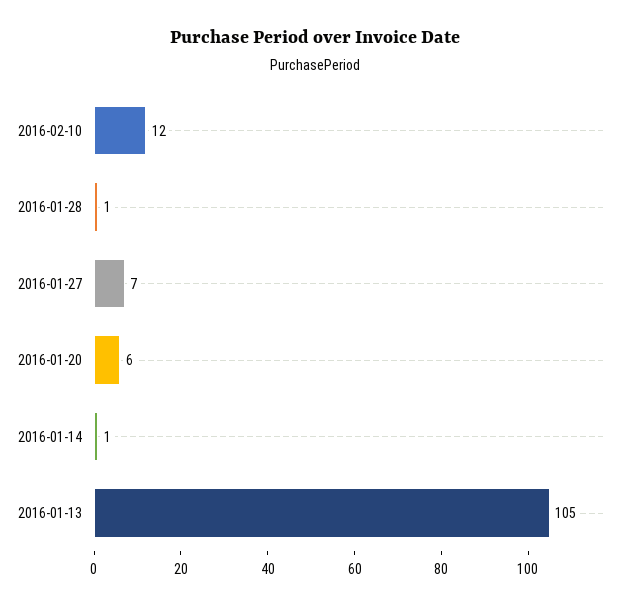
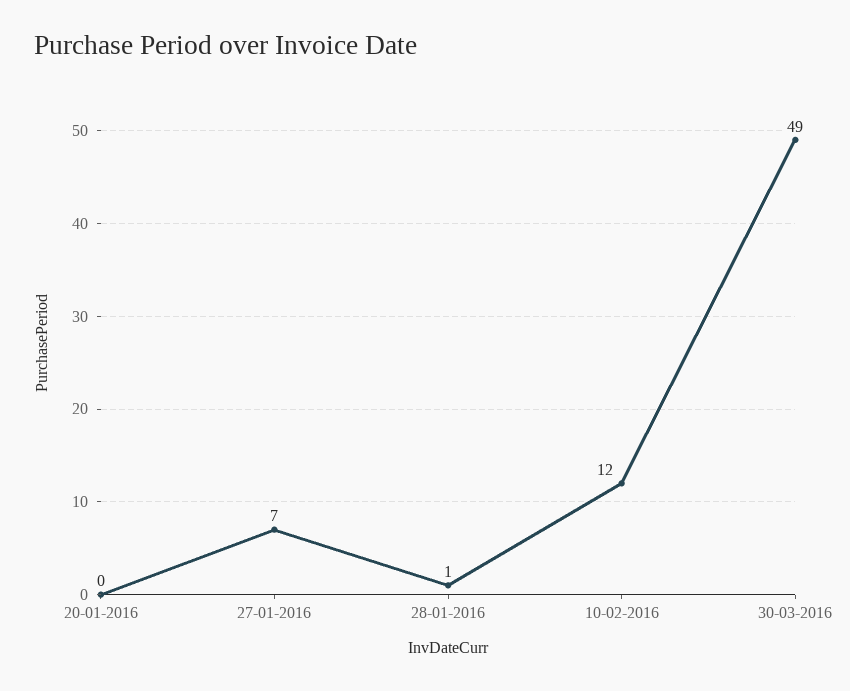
2016-01-20: 6 -> 0
2016-01-14: 1 -> none
2016-01-13: 105 -> none
30-03-2016: none -> 49

